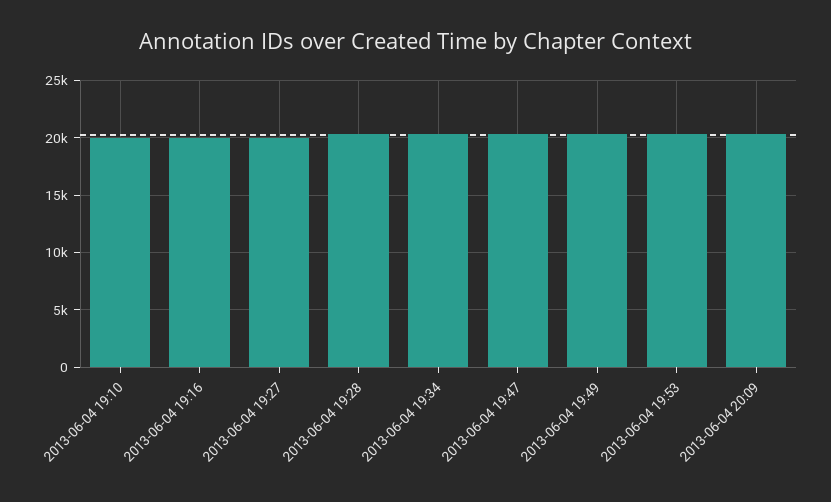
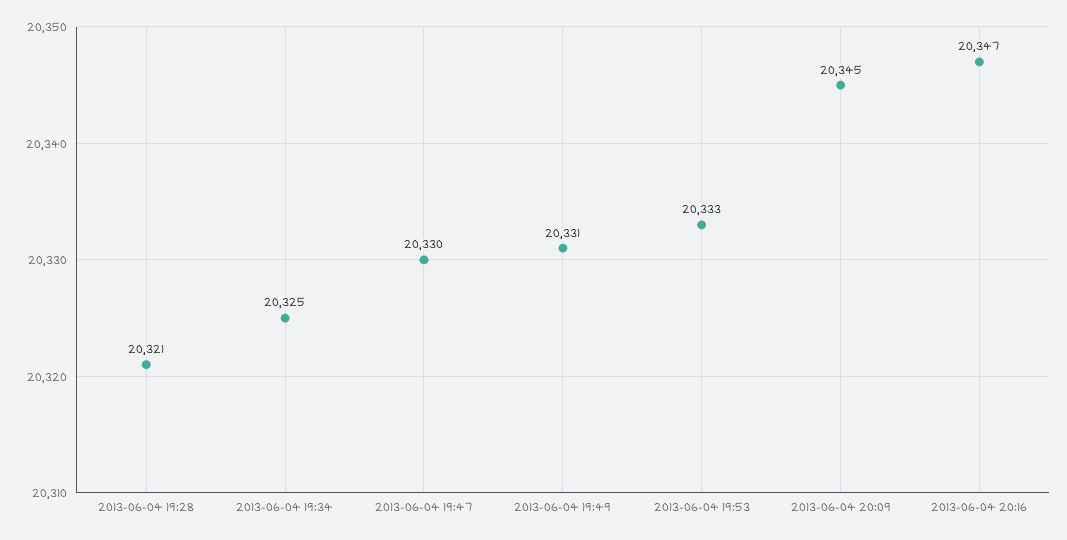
2013-06-04 19:10: 20000 -> none
2013-06-04 19:16: 20000 -> none
2013-06-04 19:27: 20000 -> none
2013-06-04 20:16: none -> 20347

